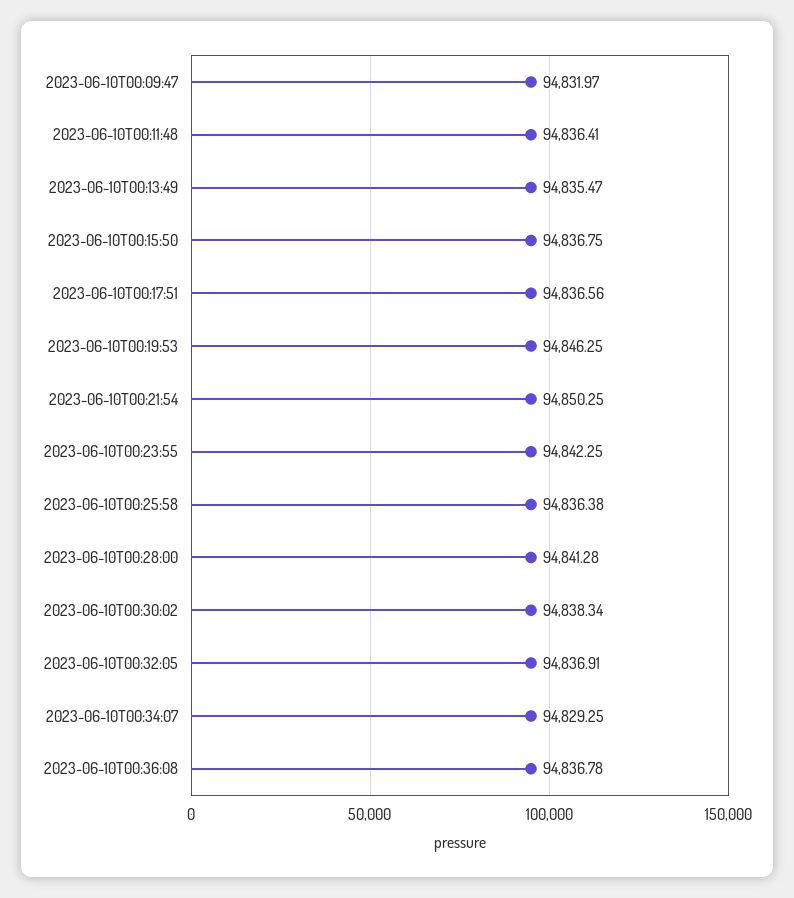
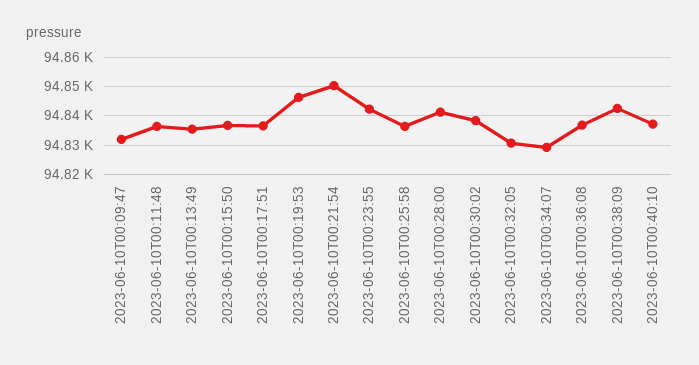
2023-06-10T00:32:05: 94836.91 -> 94830
2023-06-10T00:38:09: none -> 94842.5
2023-06-10T00:40:10: none -> 94837.5

